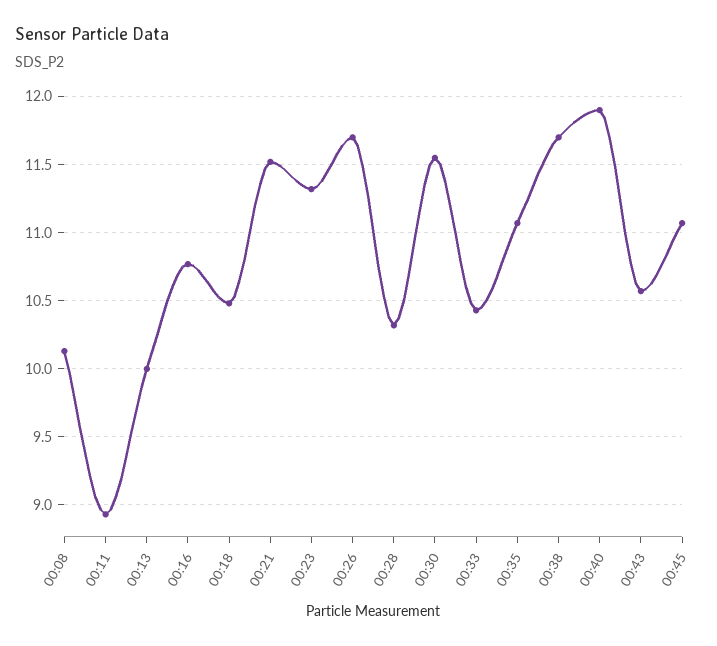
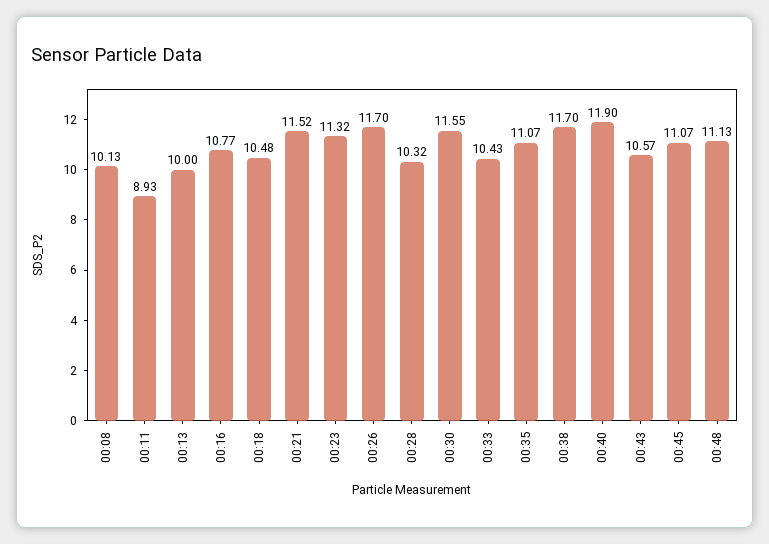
00:48: none -> 11.13

